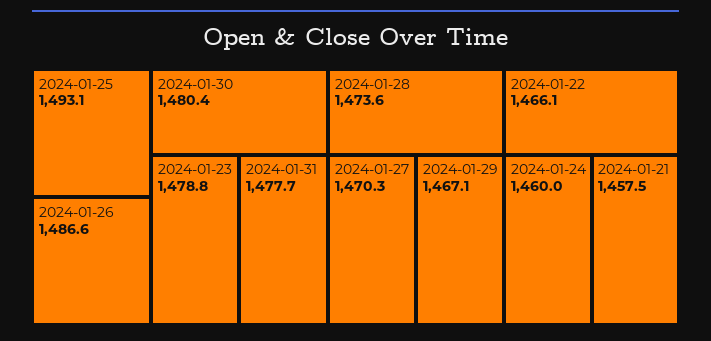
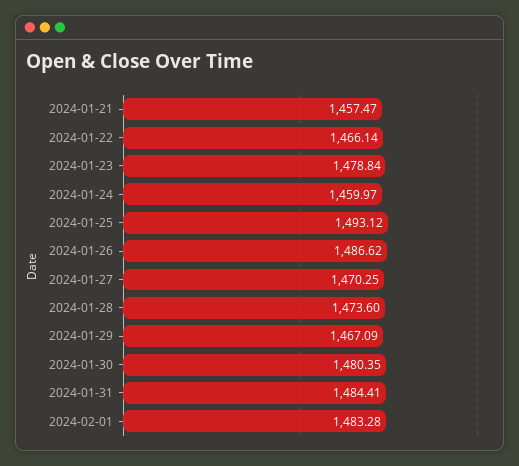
2024-01-31: 1477.7 -> 1484.41
2024-02-01: none -> 1483.28

